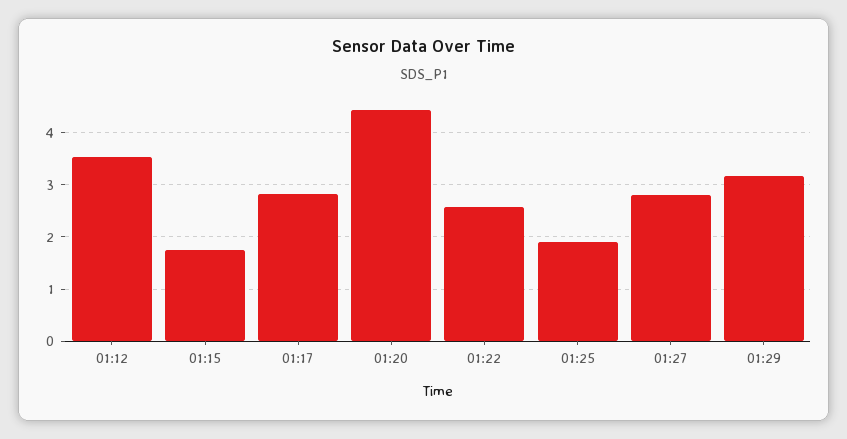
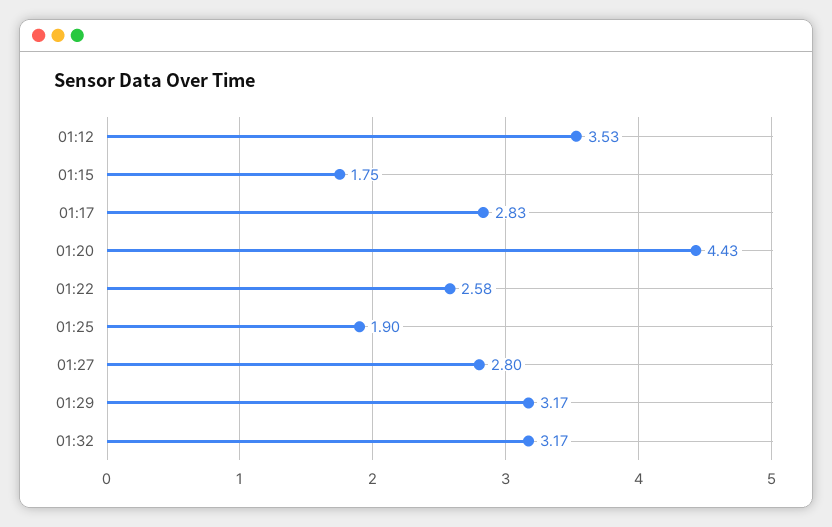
01:32: none -> 3.17

